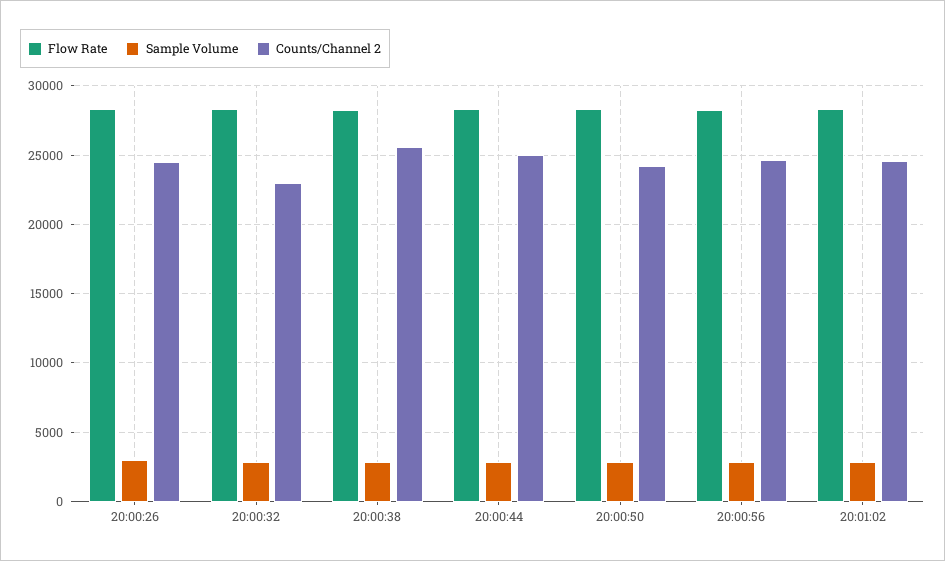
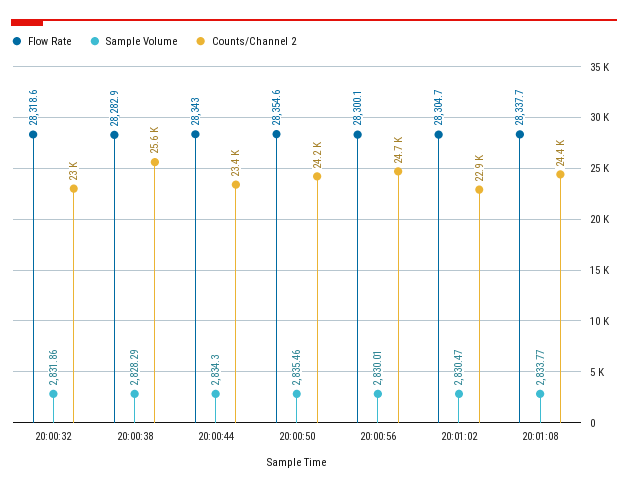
Flow Rate, 20:00:26: 28500 -> none
Sample Volume, 20:00:26: 3000 -> none
Counts/Channel 2, 20:00:26: 24500 -> none
Counts/Channel 2, 20:00:44: 25000 -> 23400
Counts/Channel 2, 20:01:02: 24500 -> 22900
Flow Rate, 20:01:08: none -> 28337.7
Sample Volume, 20:01:08: none -> 2833.77
Counts/Channel 2, 20:01:08: none -> 24400

